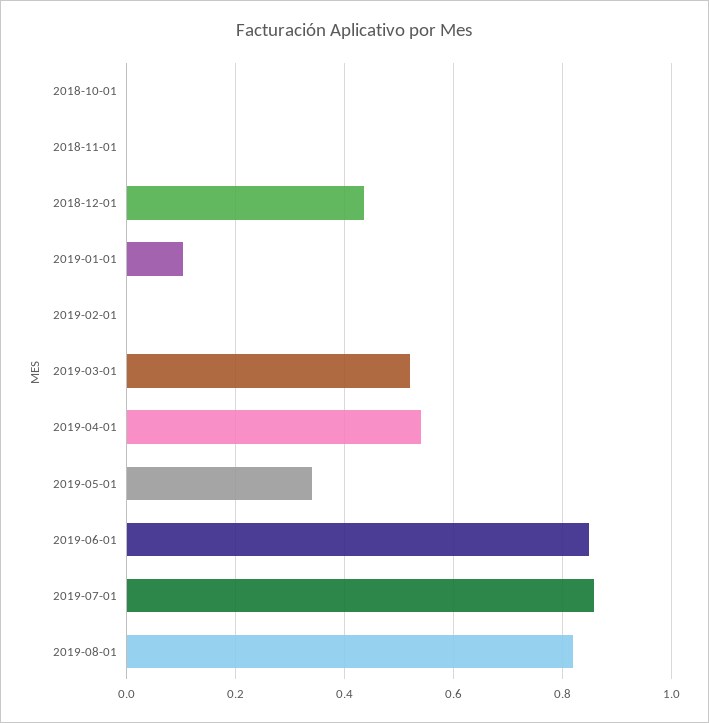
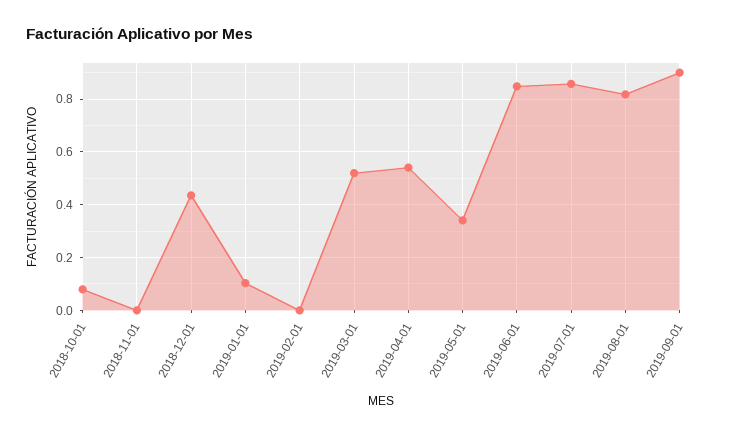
2018-10-01: 0 -> 0.075
2019-09-01: none -> 0.9

